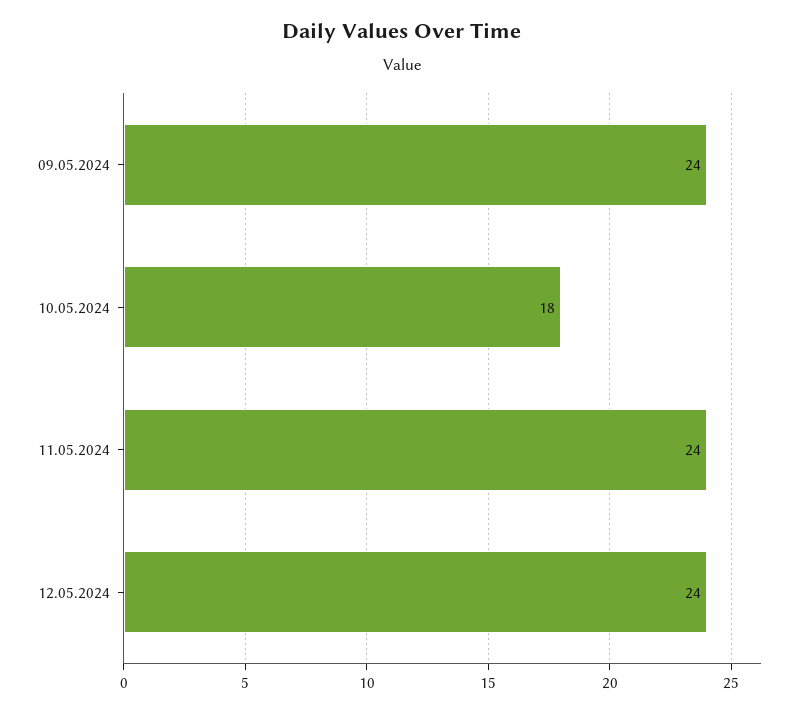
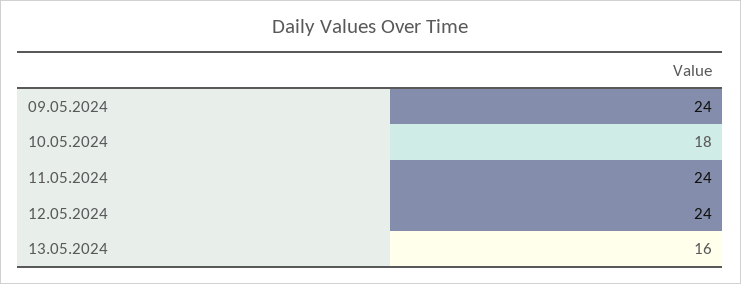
13.05.2024: none -> 16

